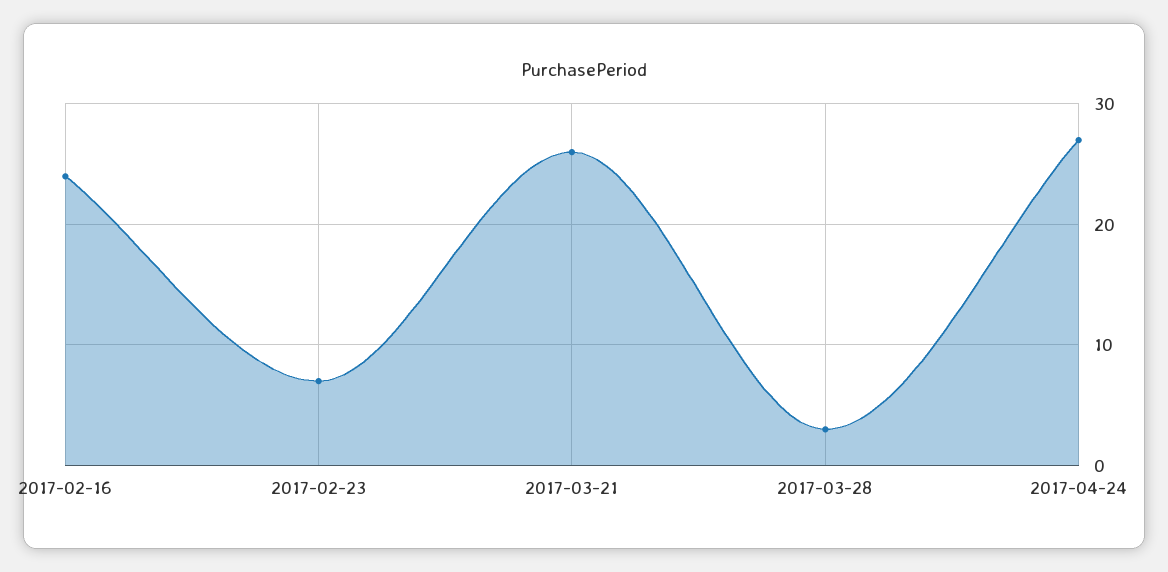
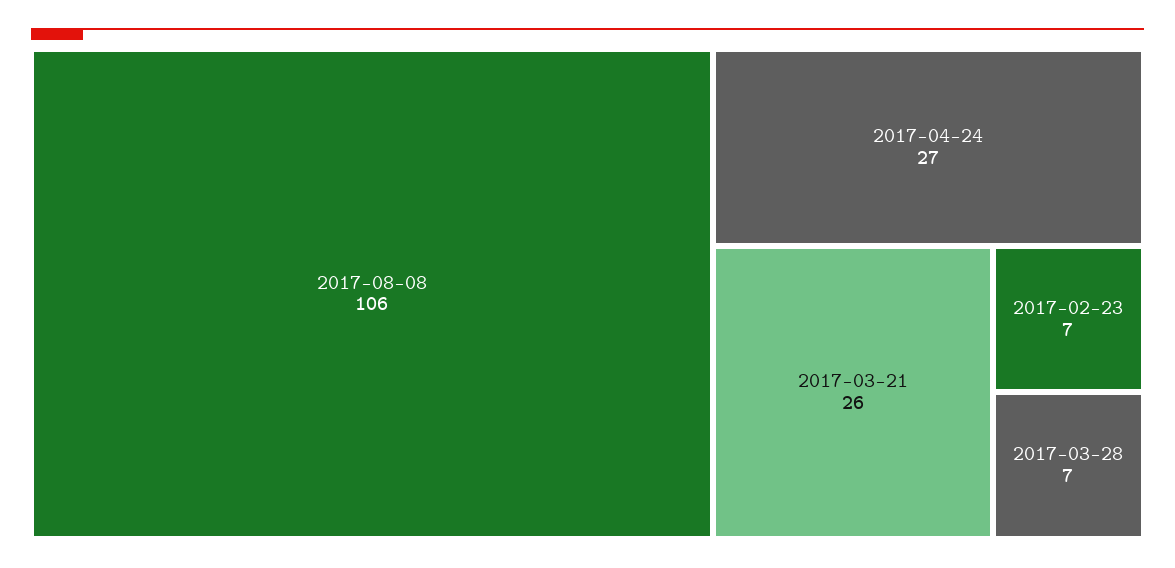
2017-02-16: 24 -> none
2017-03-28: 3 -> 7
2017-08-08: none -> 106

